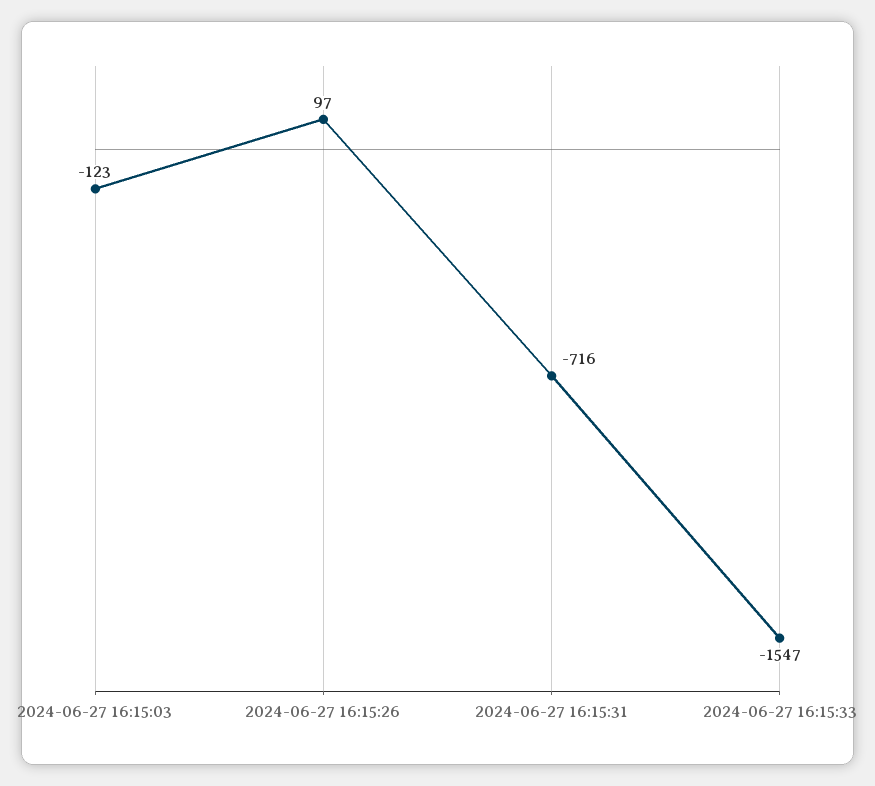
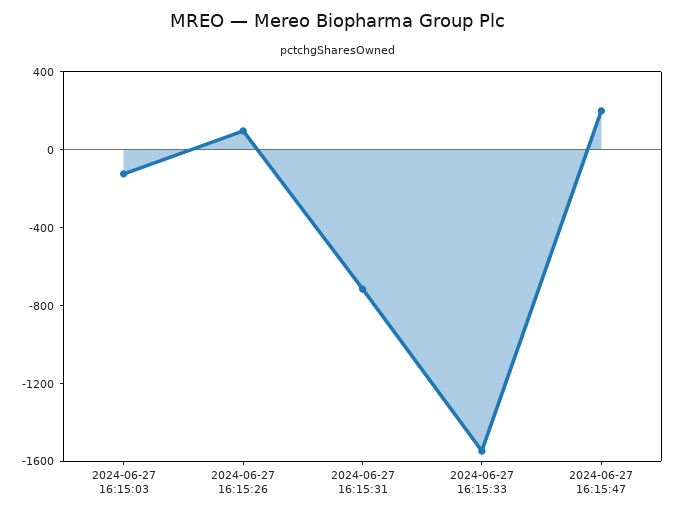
2024-06-27 16:15:47: none -> 200

